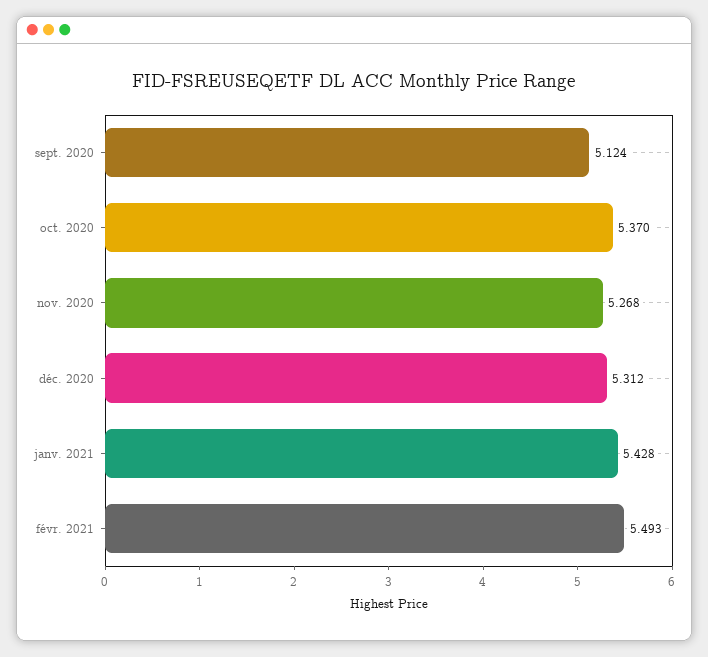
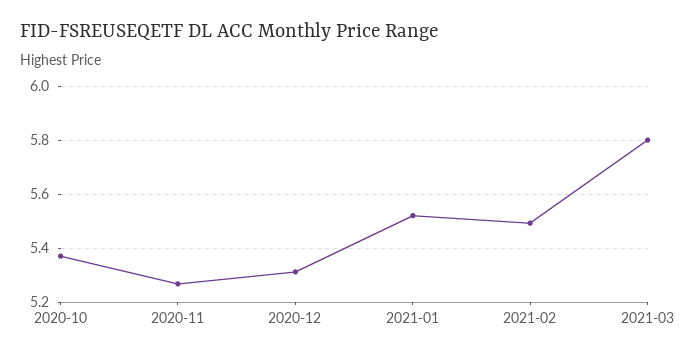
sept. 2020: 5.124 -> none
janv. 2021: 5.428 -> 5.525
2021-03: none -> 5.8

